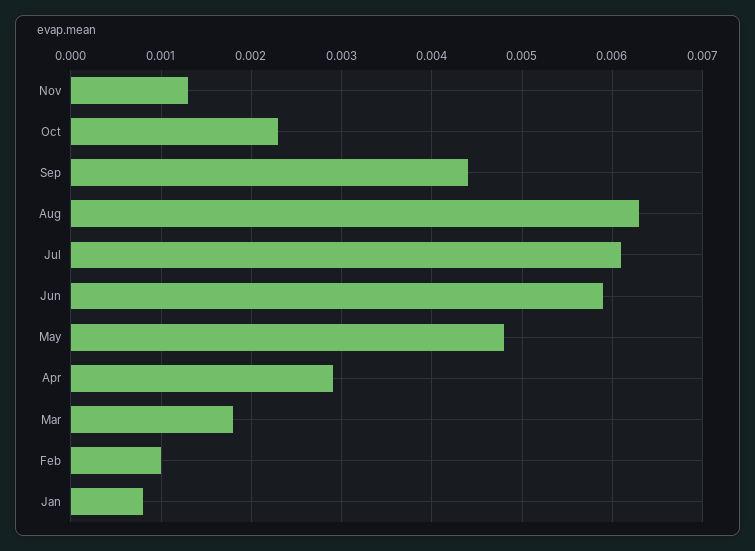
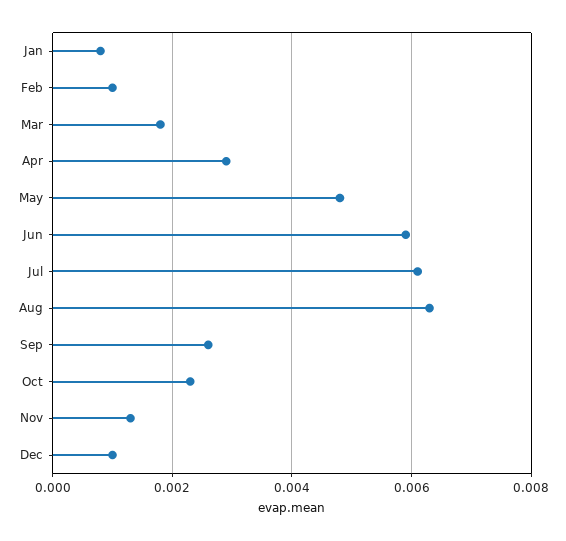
Sep: 0.0044 -> 0.0025
Dec: none -> 0.001

